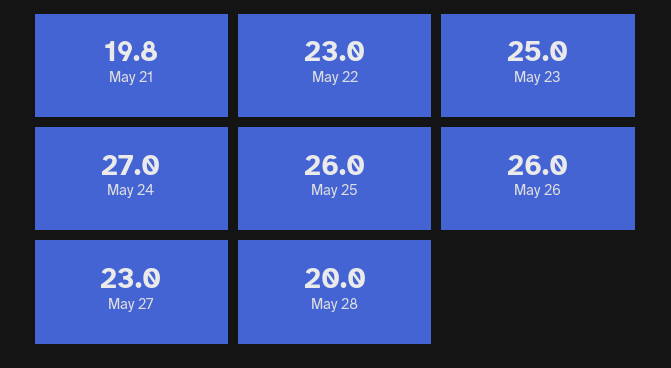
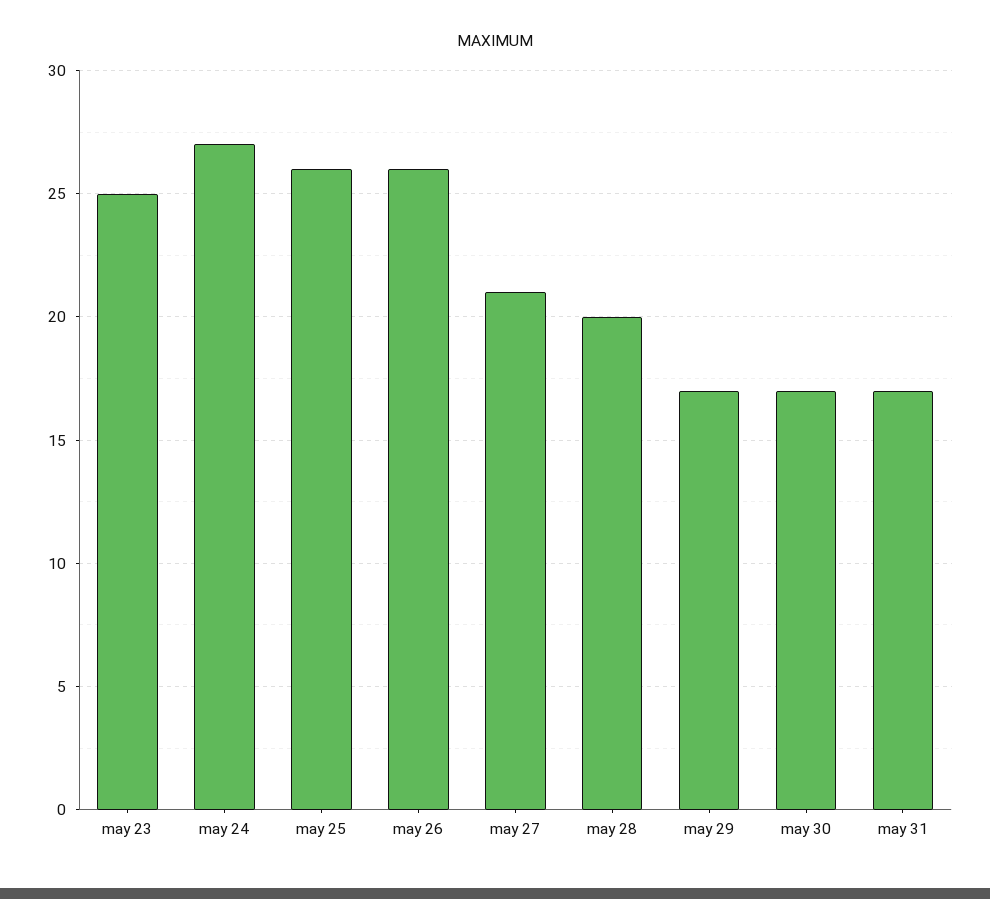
May 21: 19.8 -> none
May 22: 23 -> none
May 27: 23 -> 21
may 29: none -> 17
may 30: none -> 17
may 31: none -> 17

